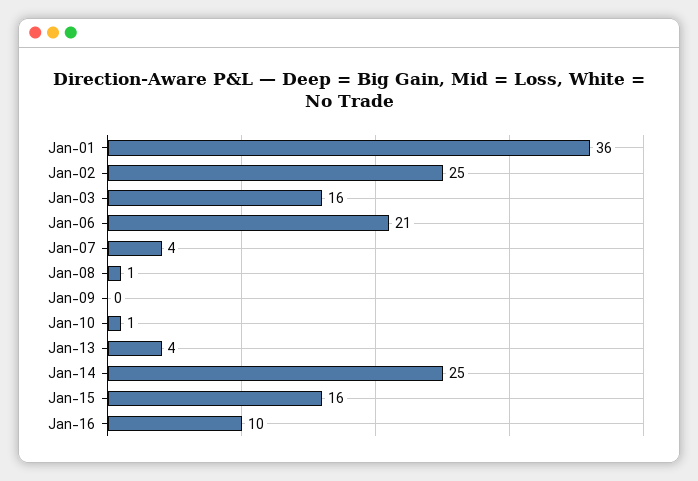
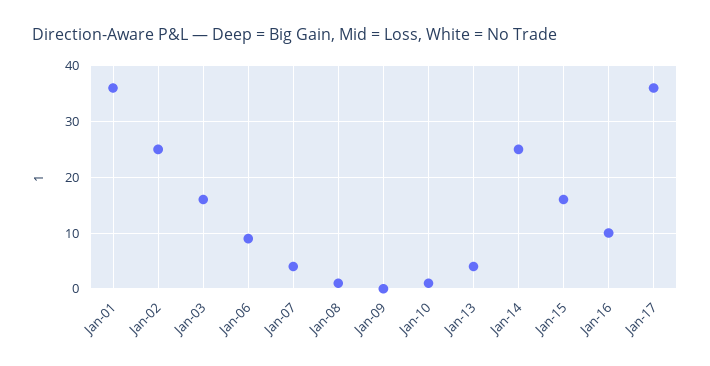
Jan-06: 21 -> 10
Jan-17: none -> 35

